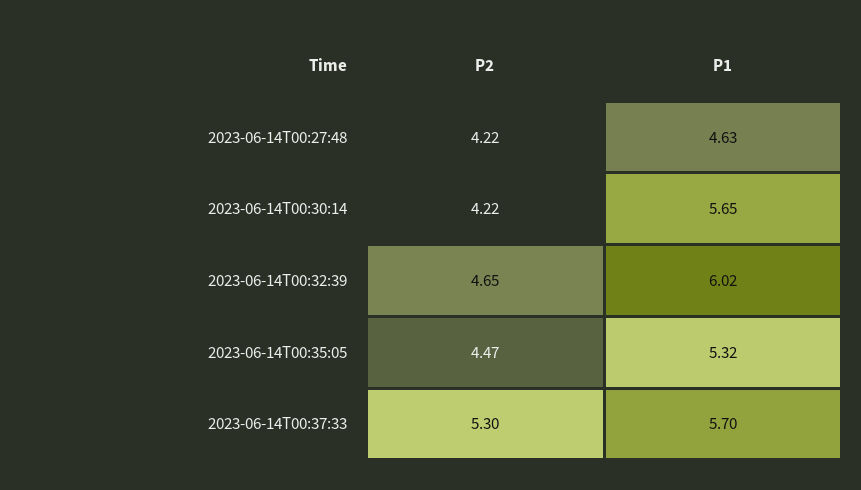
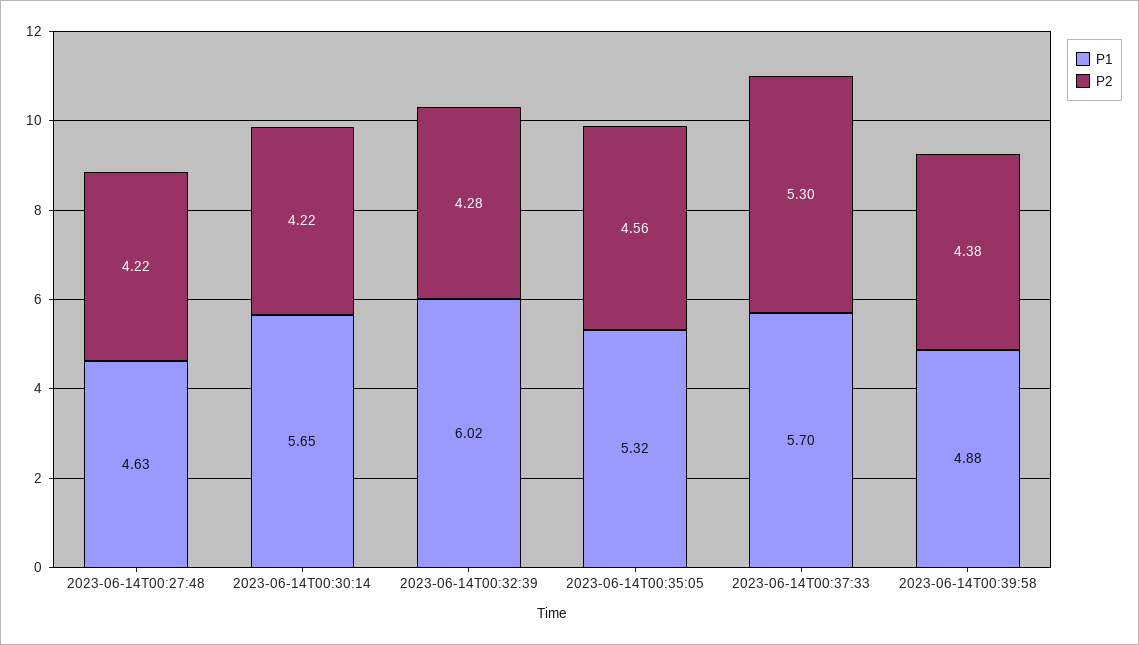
P2, 2023-06-14T00:32:39: 4.65 -> 4.28
P2, 2023-06-14T00:35:05: 4.47 -> 4.56
P1, 2023-06-14T00:39:58: none -> 4.88
P2, 2023-06-14T00:39:58: none -> 4.38

